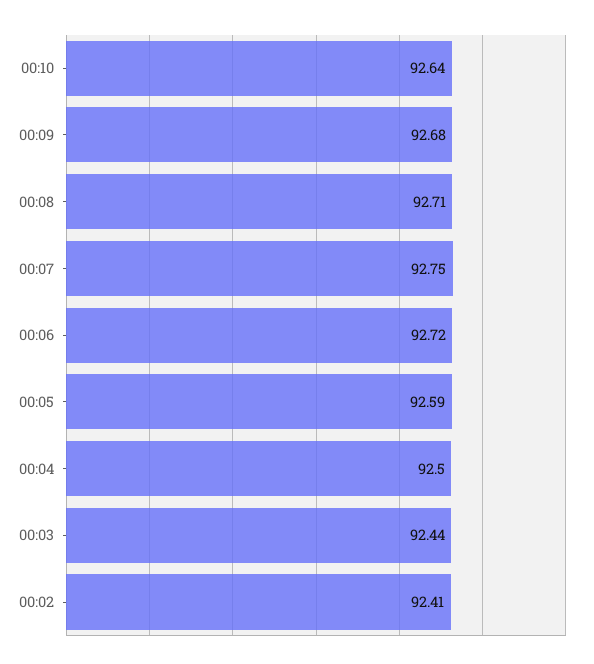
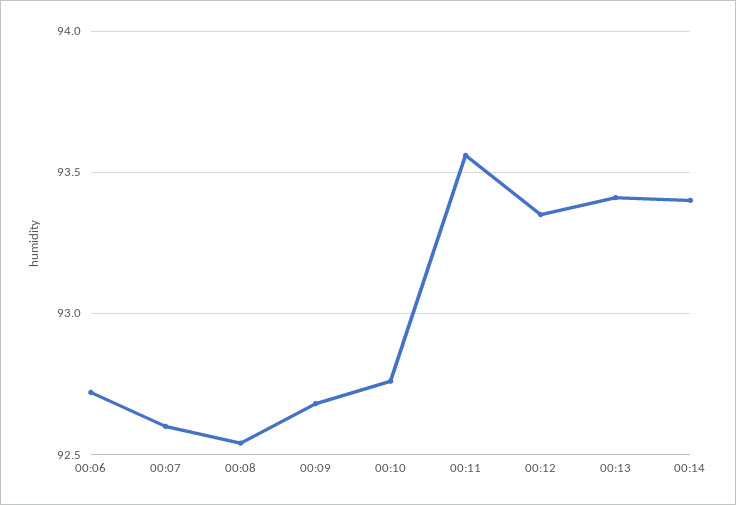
00:10: 92.64 -> 92.75
00:08: 92.71 -> 92.55
00:07: 92.75 -> 92.6
00:05: 92.59 -> none
00:04: 92.5 -> none
00:03: 92.44 -> none
00:02: 92.41 -> none
00:11: none -> 93.55
00:12: none -> 93.35
00:13: none -> 93.4
00:14: none -> 93.4

